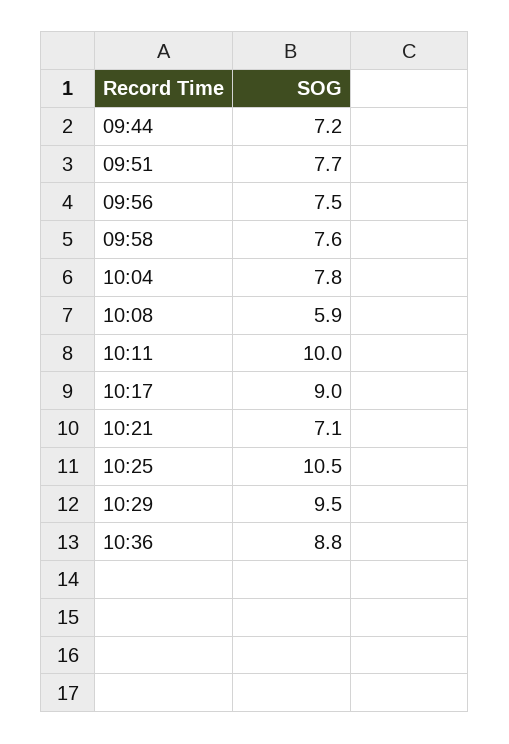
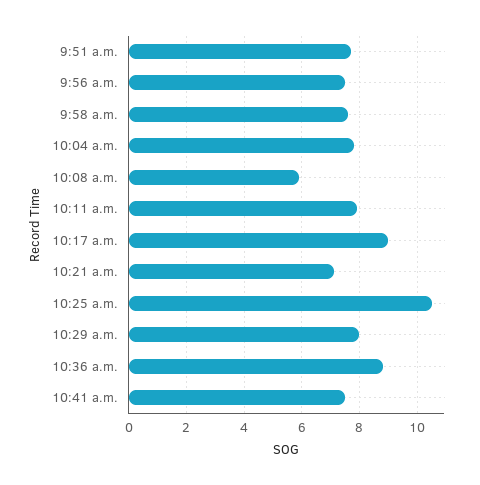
09:44: 7.2 -> none
10:11: 10 -> 8
10:29: 9.5 -> 8
10:41 a.m.: none -> 7.5

